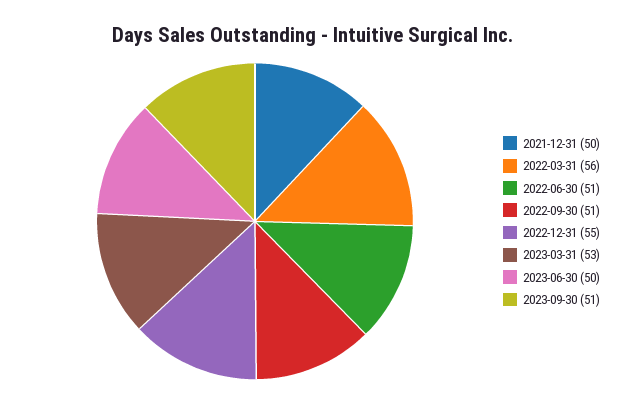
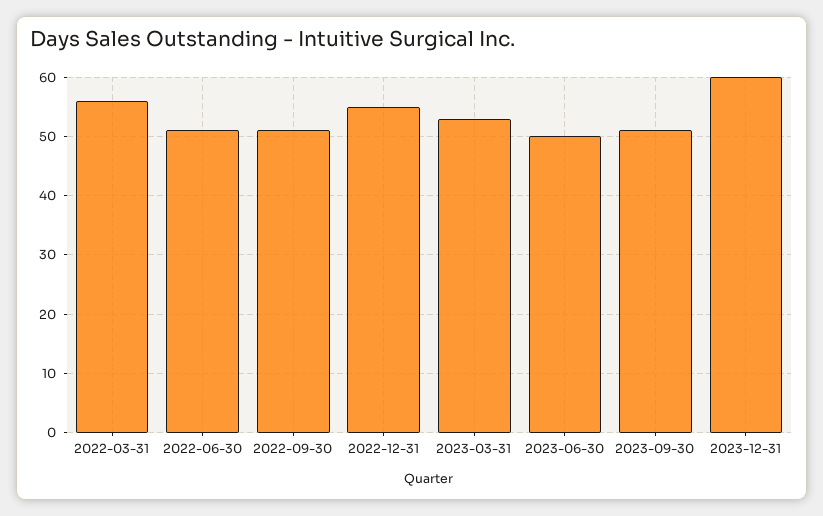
2021-12-31: 50 -> none
2023-12-31: none -> 60

